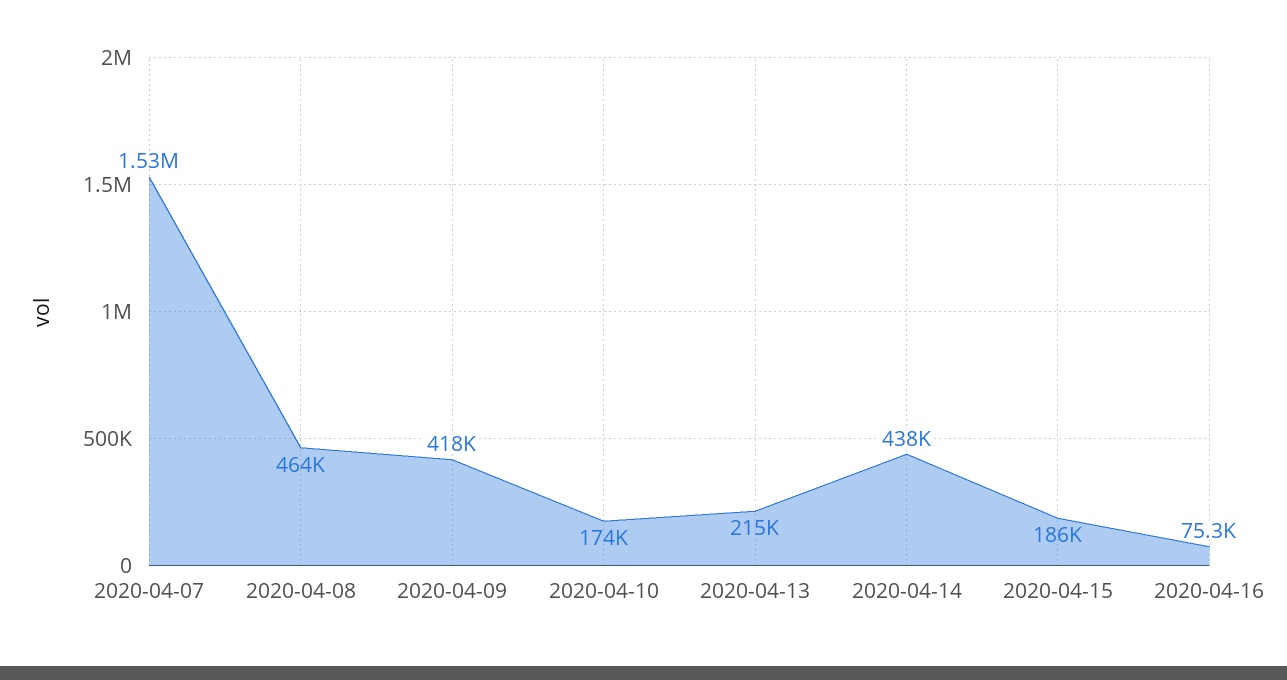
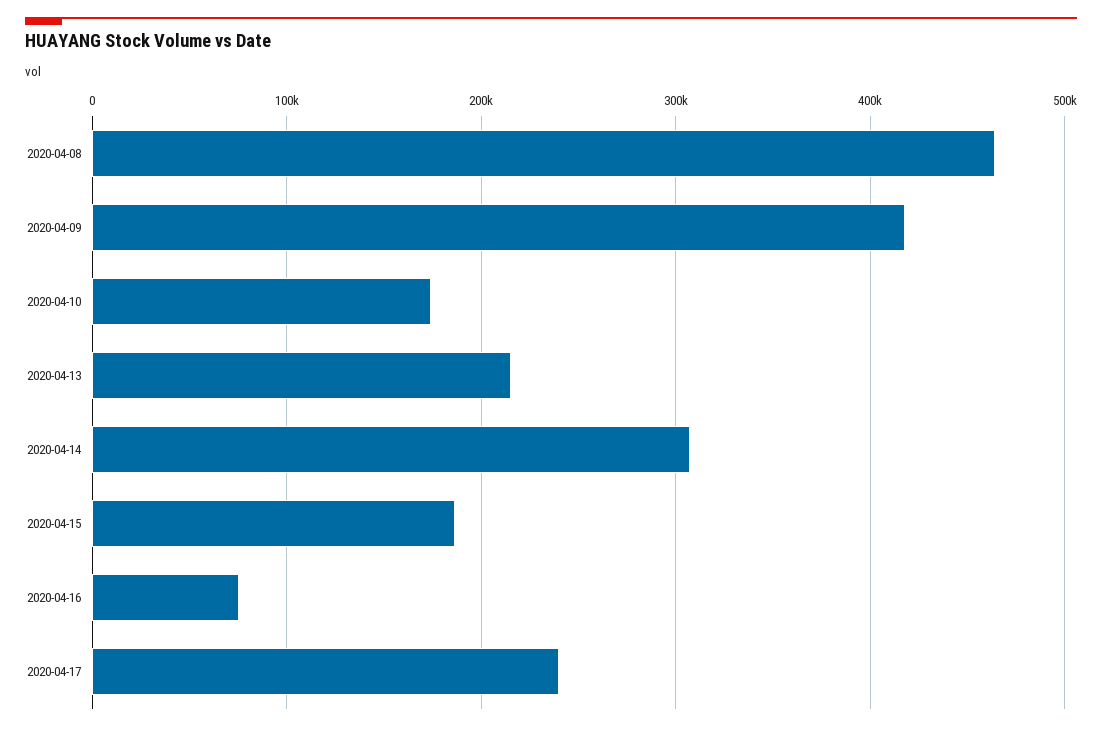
2020-04-07: 1530000 -> none
2020-04-14: 438000 -> 310000
2020-04-17: none -> 240000

